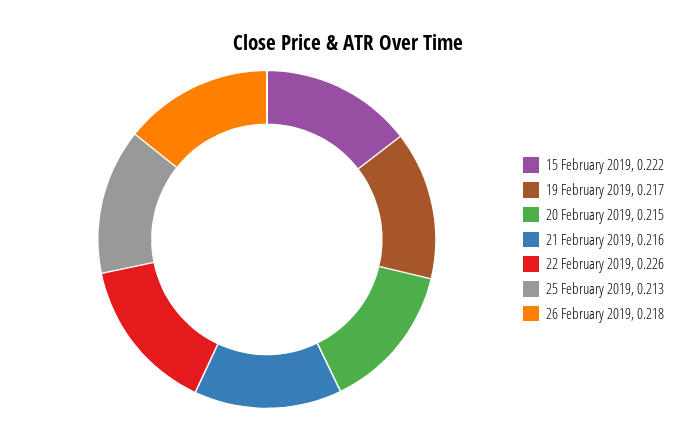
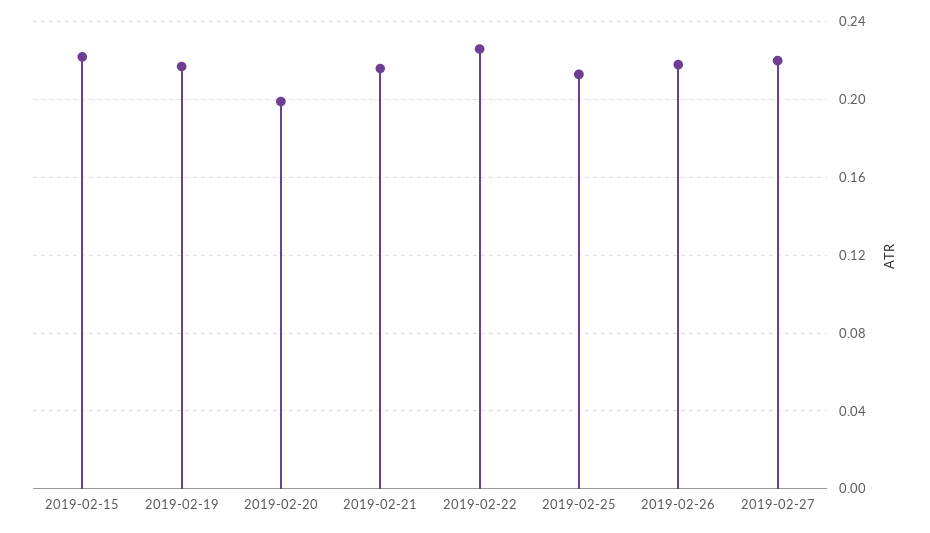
20 February 2019: 0.215 -> 0.2
2019-02-27: none -> 0.22

